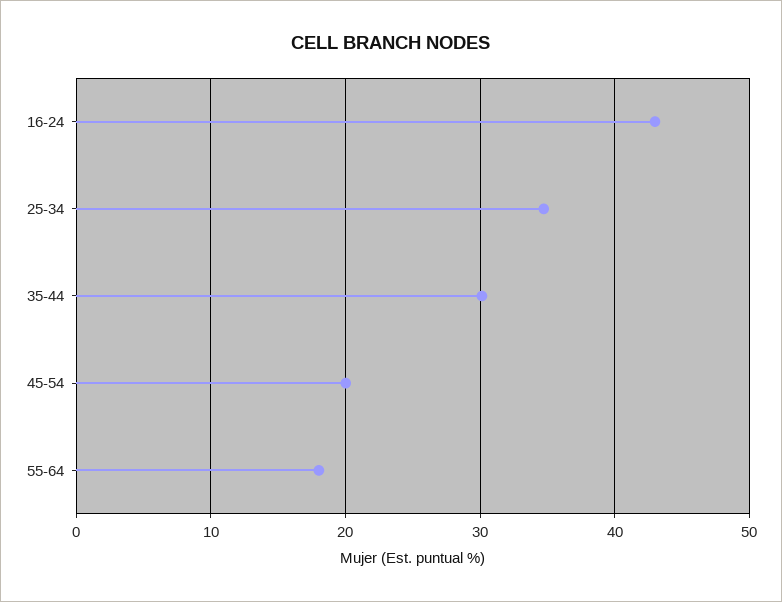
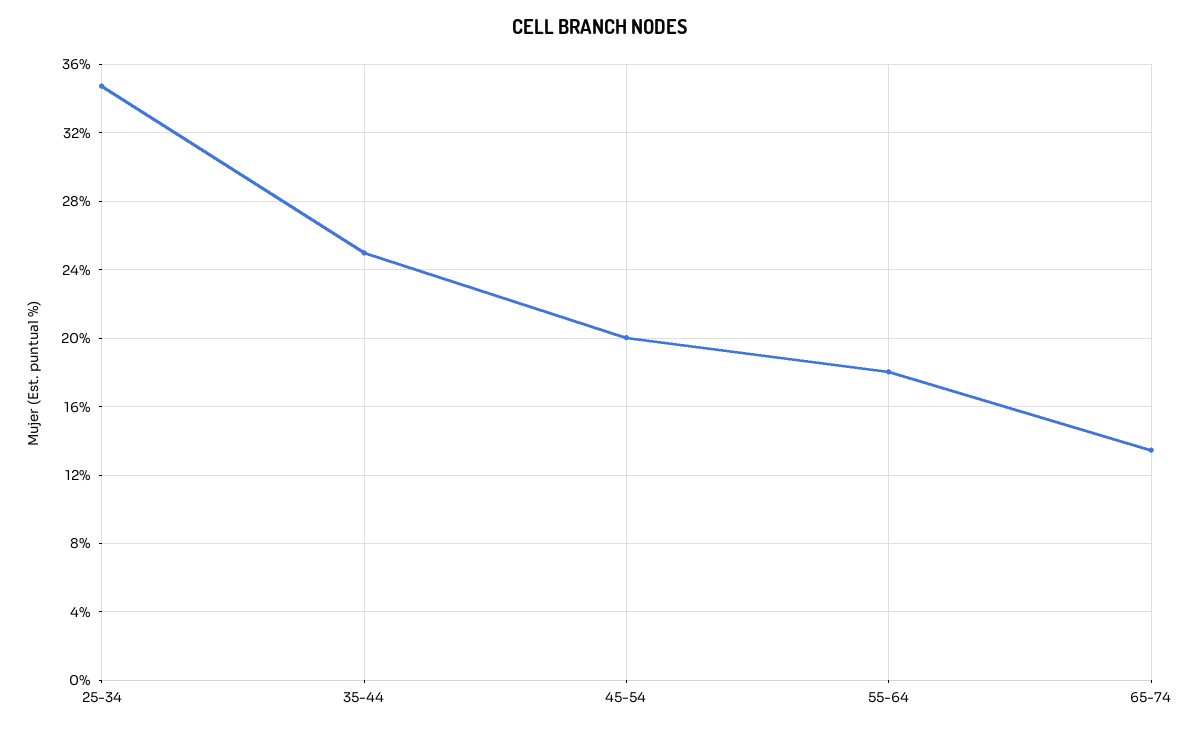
16-24: 43 -> none
35-44: 30 -> 25
65-74: none -> 13.5

